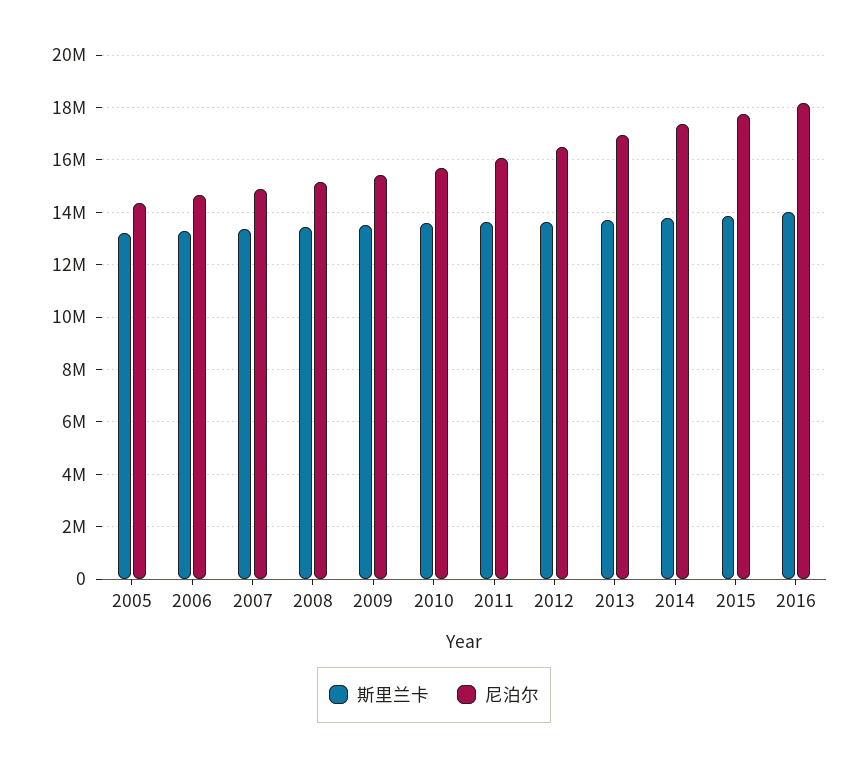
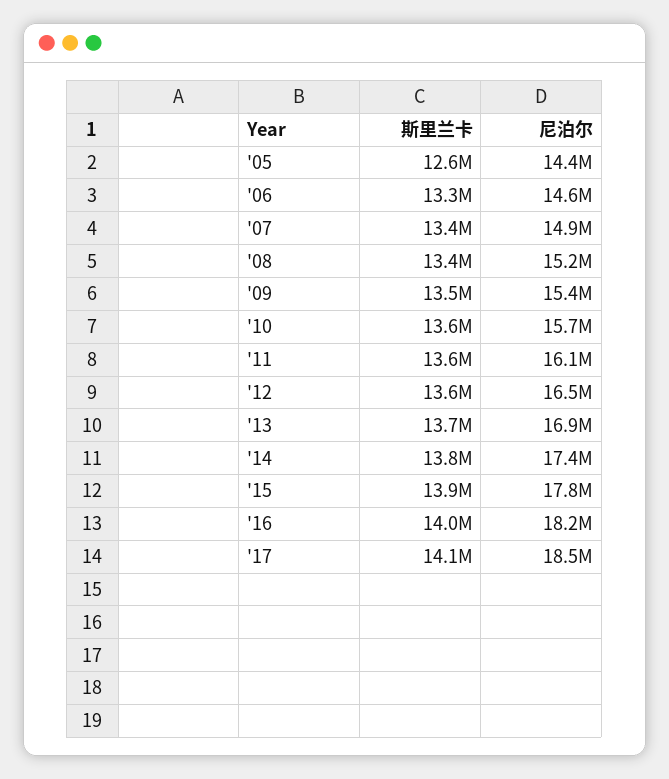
斯里兰卡, 2005: 13250000 -> 12600000
斯里兰卡, '17: none -> 14100000
尼泊尔, '17: none -> 18500000

